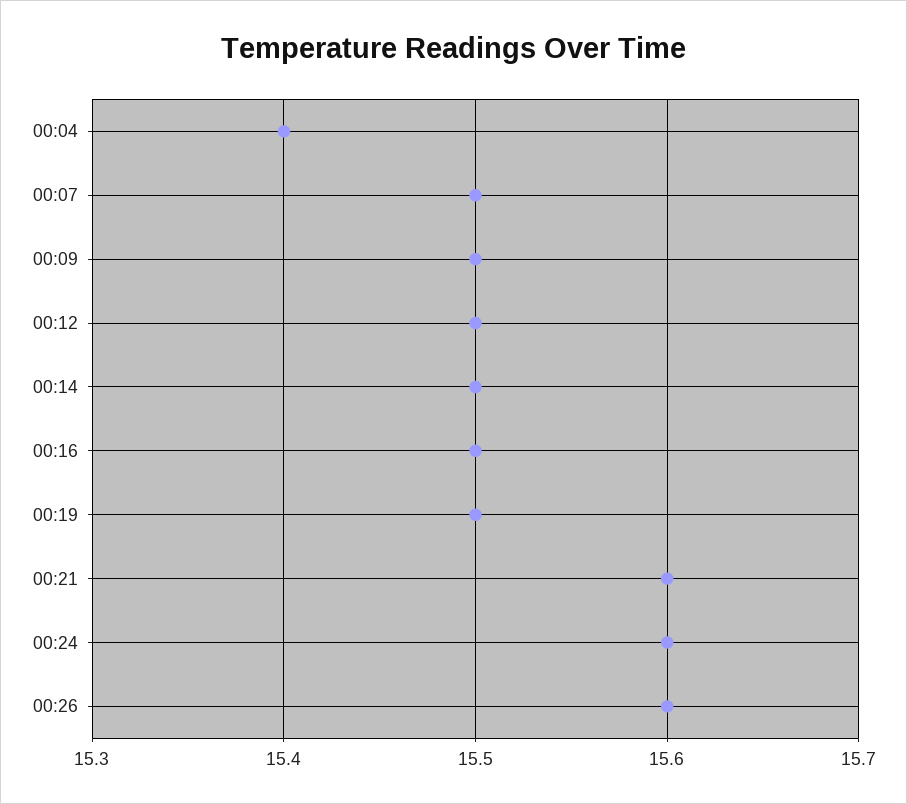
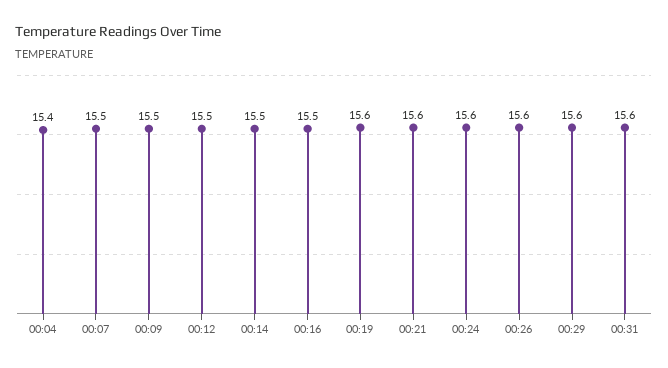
00:19: 15.5 -> 15.6
00:29: none -> 15.6
00:31: none -> 15.6

